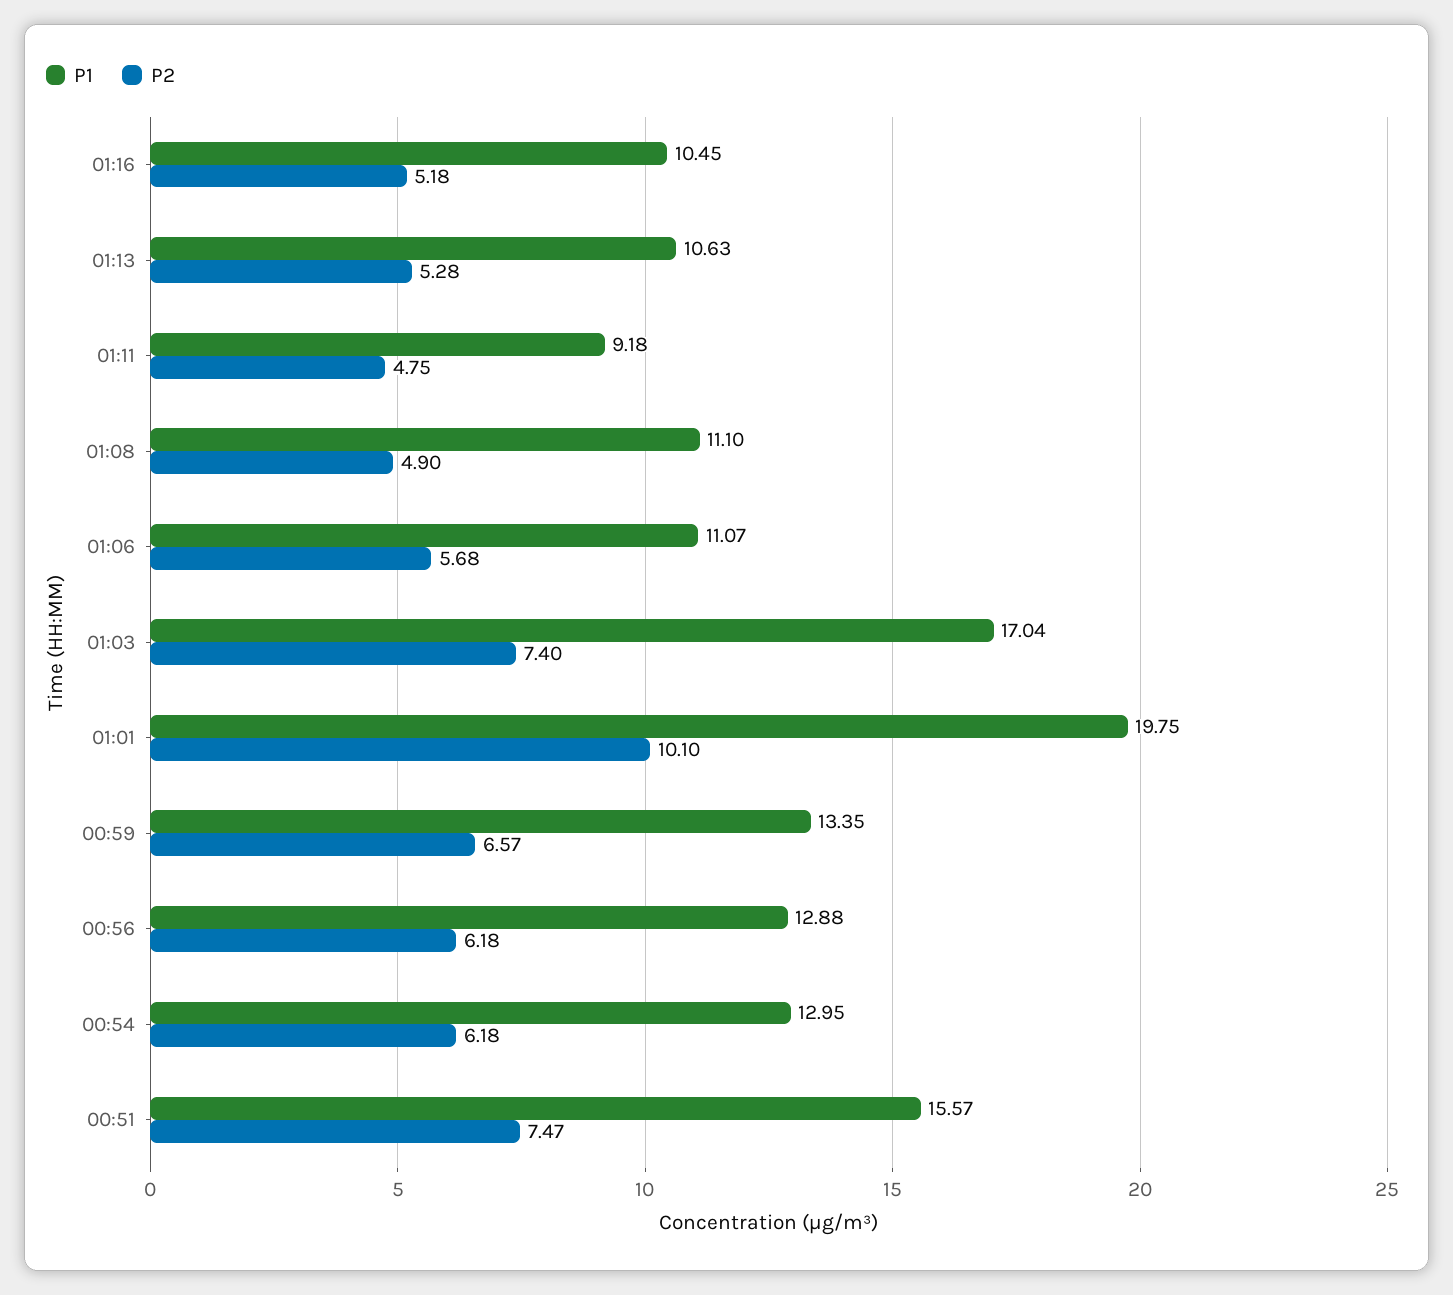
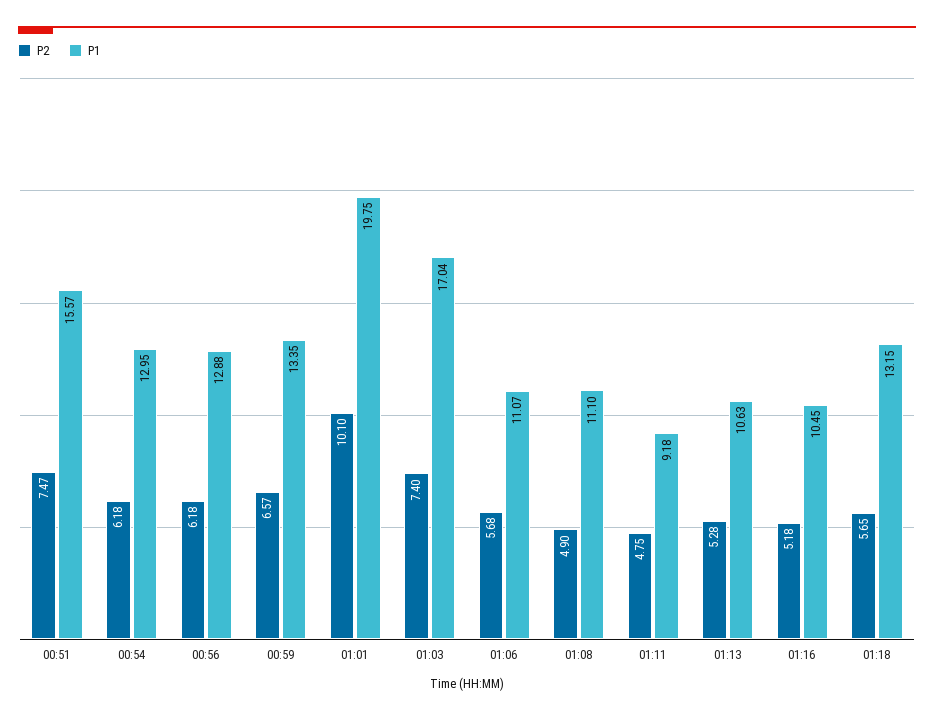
P2, 01:18: none -> 5.65
P1, 01:18: none -> 13.15

